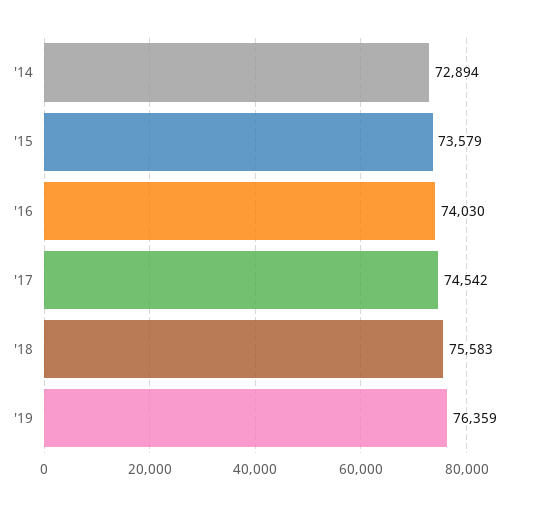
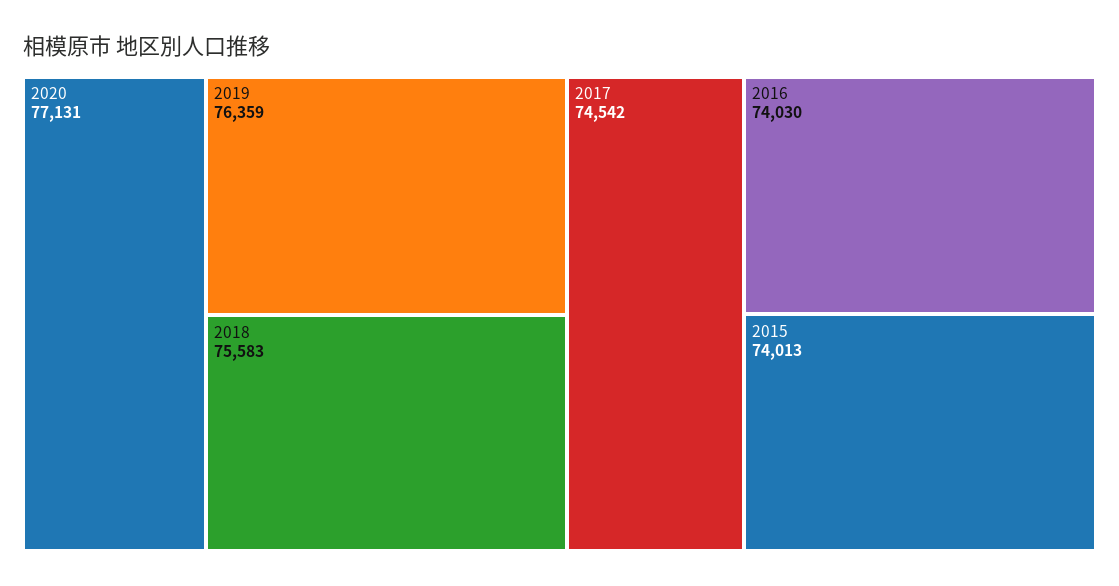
'14: 72894 -> none
'15: 73579 -> 74013
2020: none -> 77131

